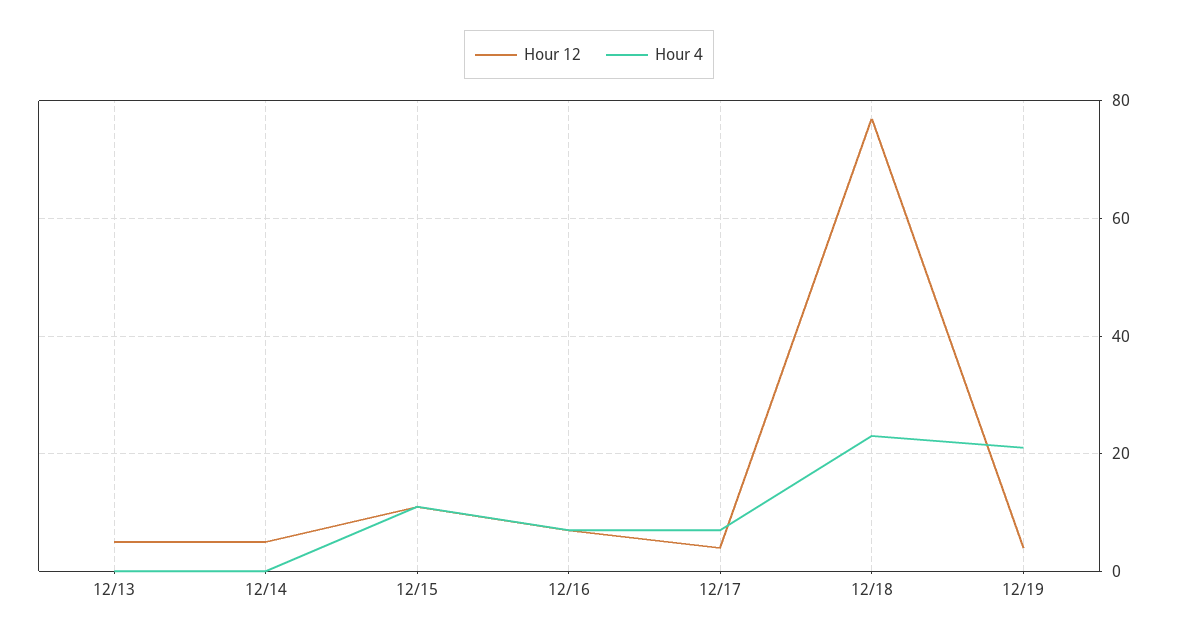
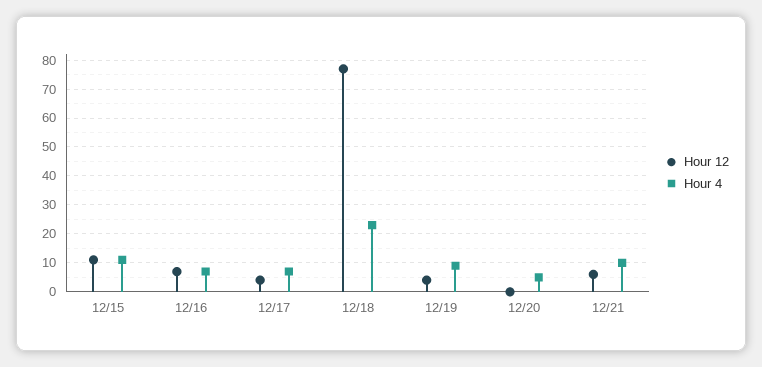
Hour 12, 12/13: 5 -> none
Hour 4, 12/13: 0 -> none
Hour 12, 12/14: 5 -> none
Hour 4, 12/14: 0 -> none
Hour 4, 12/19: 20 -> 10
Hour 12, 12/20: none -> 0
Hour 4, 12/20: none -> 5
Hour 12, 12/21: none -> 5
Hour 4, 12/21: none -> 10

